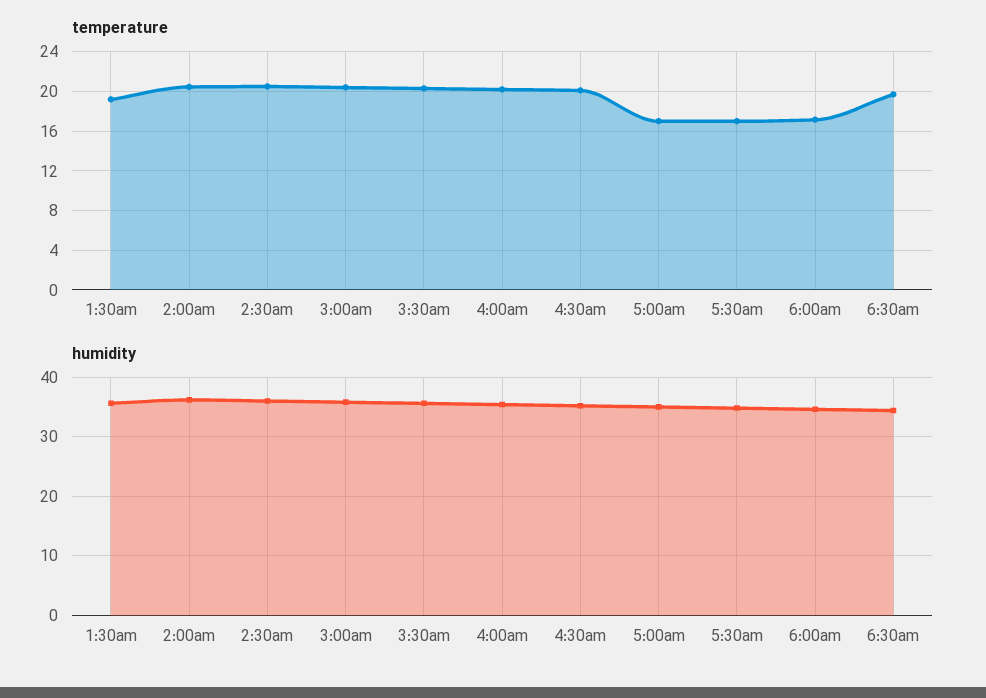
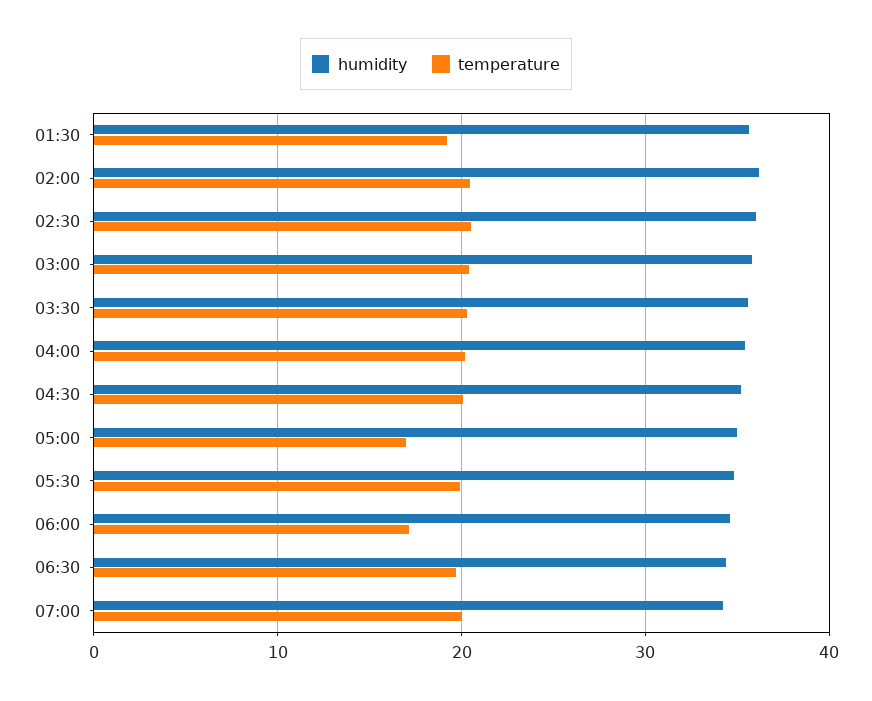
temperature, 5:30am: 17 -> 20
humidity, 07:00: none -> 34
temperature, 07:00: none -> 20

